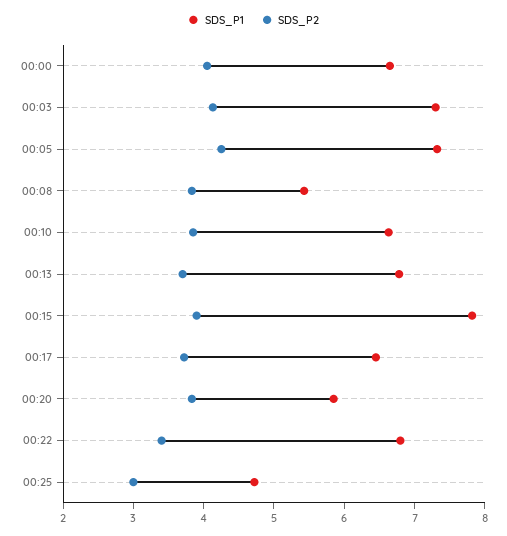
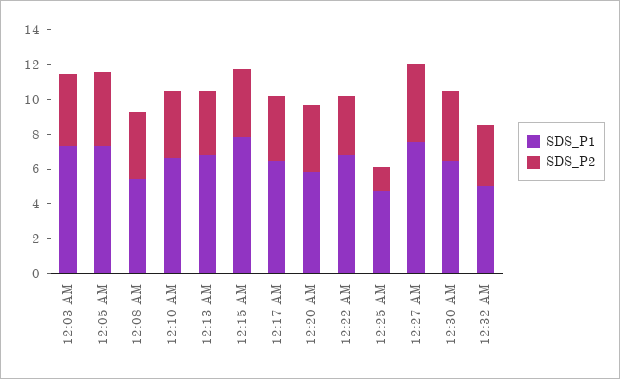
SDS_P1, 00:00: 6.6 -> none
SDS_P2, 00:00: 4 -> none
SDS_P2, 00:25: 3 -> 1.5
SDS_P1, 12:27 AM: none -> 7.5
SDS_P2, 12:27 AM: none -> 4.5
SDS_P1, 12:30 AM: none -> 6.5
SDS_P2, 12:30 AM: none -> 4
SDS_P1, 12:32 AM: none -> 5
SDS_P2, 12:32 AM: none -> 3.5

